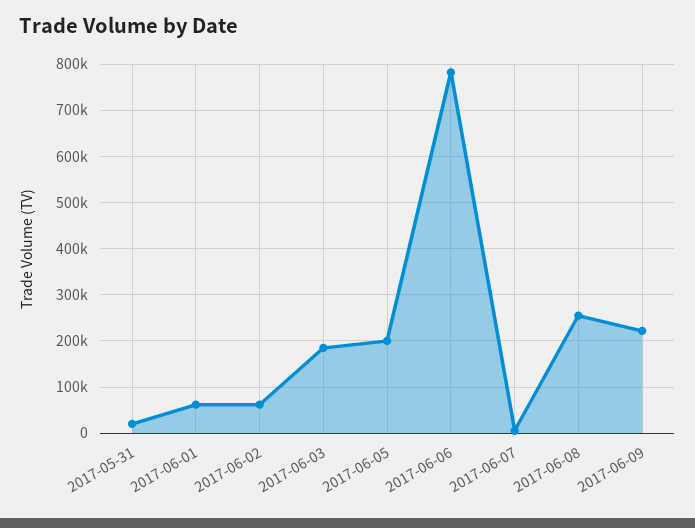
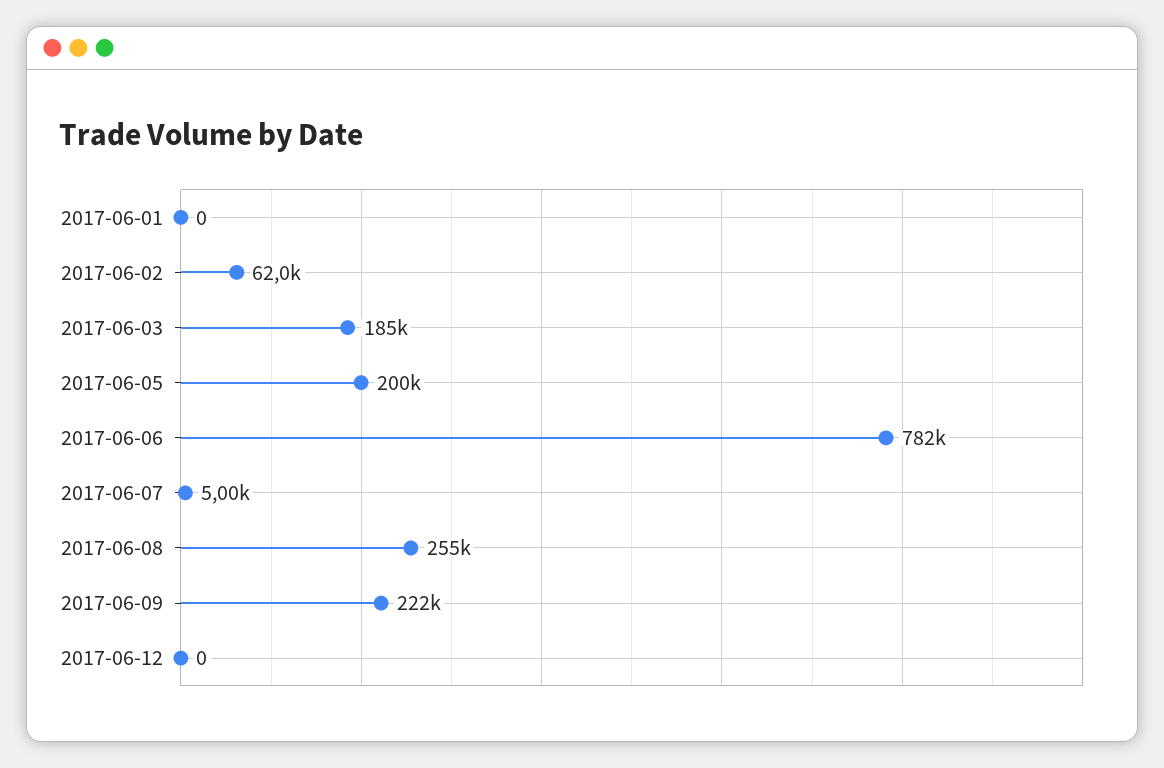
2017-05-31: 20000 -> none
2017-06-01: 60000 -> 0
2017-06-12: none -> 0

